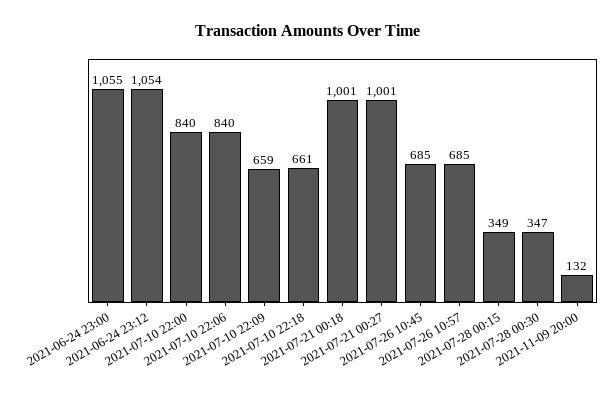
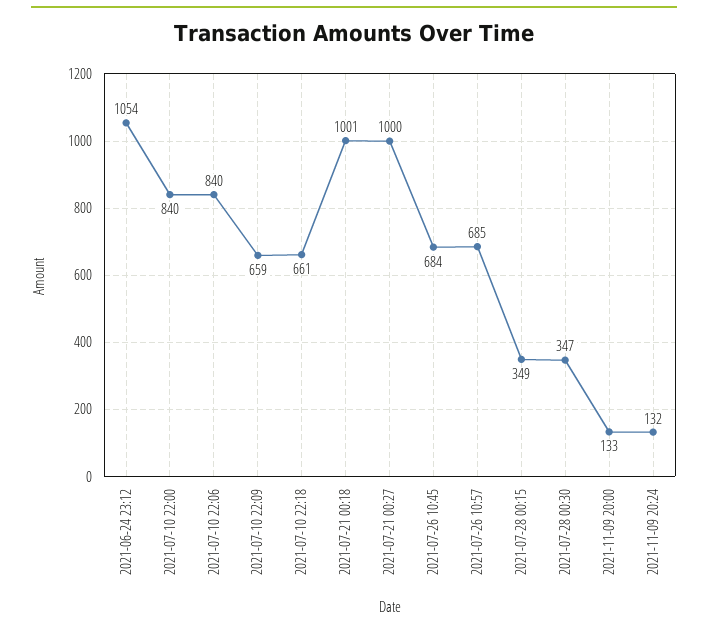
2021-06-24 23:00: 1055 -> none
2021-07-21 00:27: 1001 -> 1000
2021-07-26 10:45: 685 -> 684
2021-11-09 20:00: 132 -> 133
2021-11-09 20:24: none -> 132

